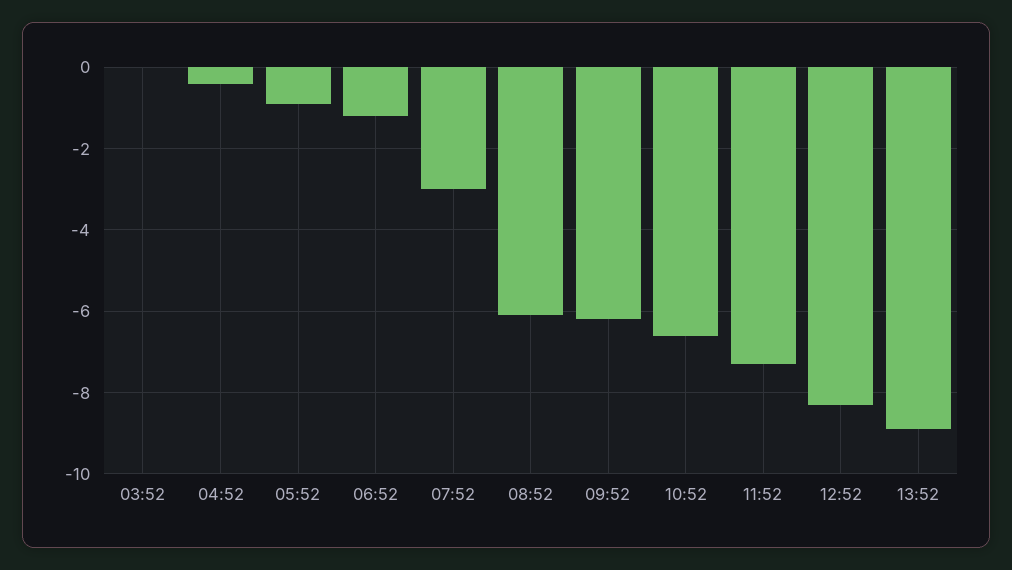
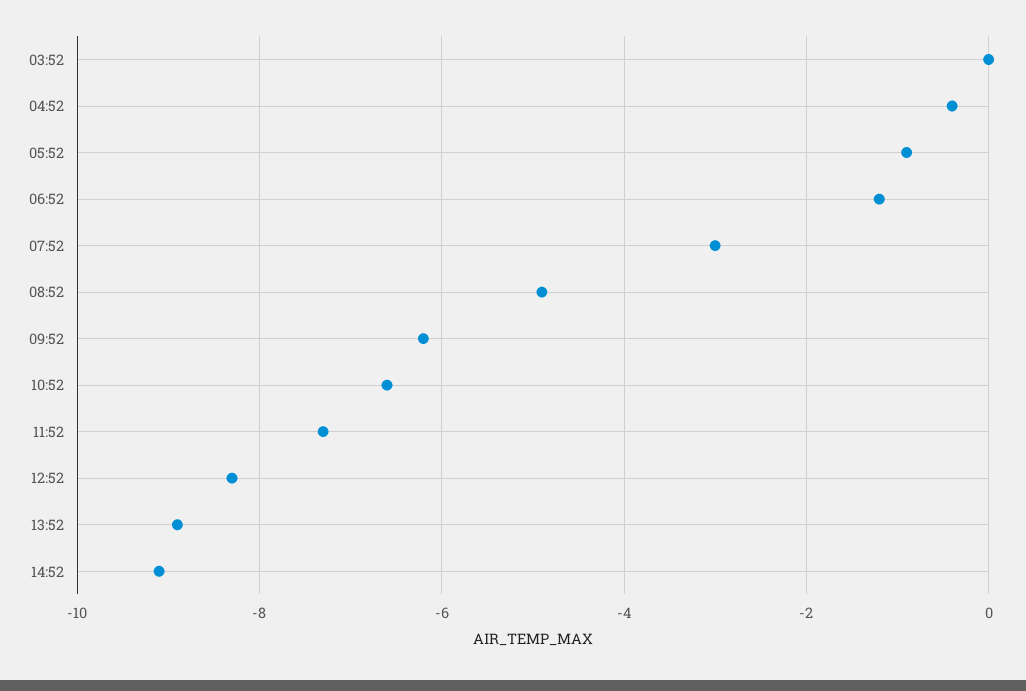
08:52: -6 -> -5
14:52: none -> -9

